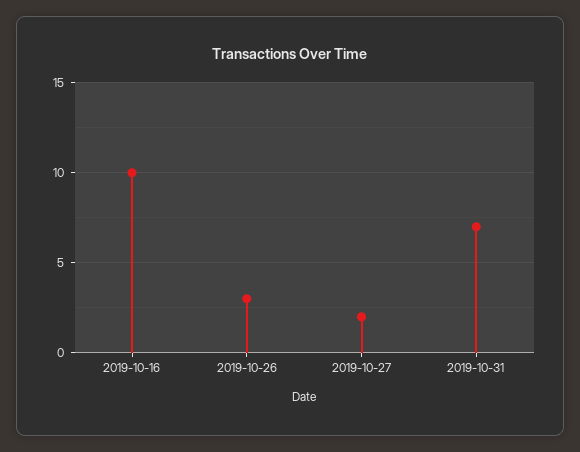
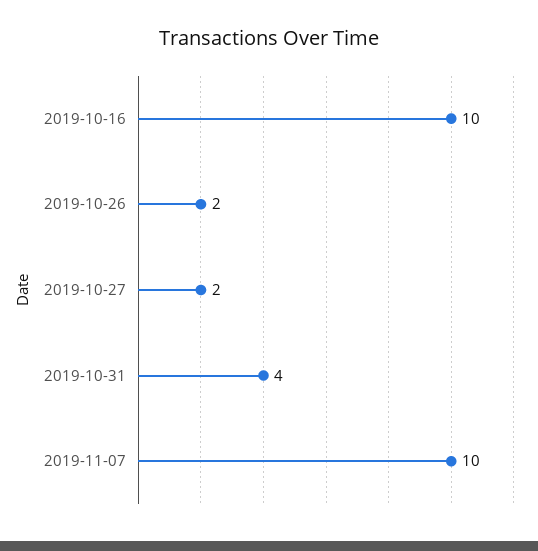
2019-10-26: 3 -> 2
2019-10-31: 7 -> 4
2019-11-07: none -> 10

